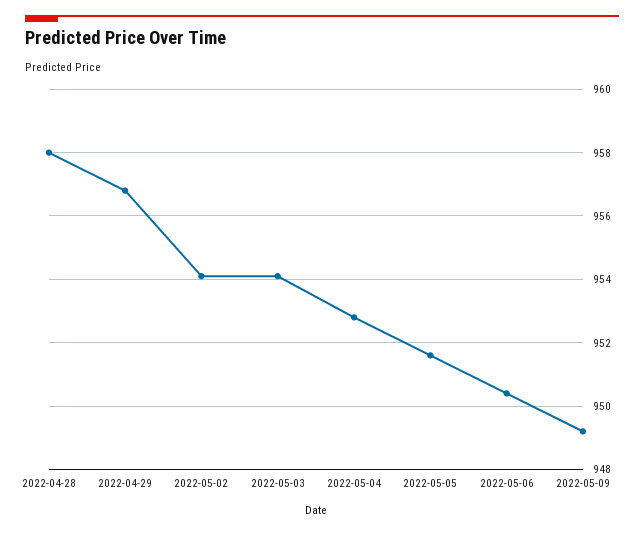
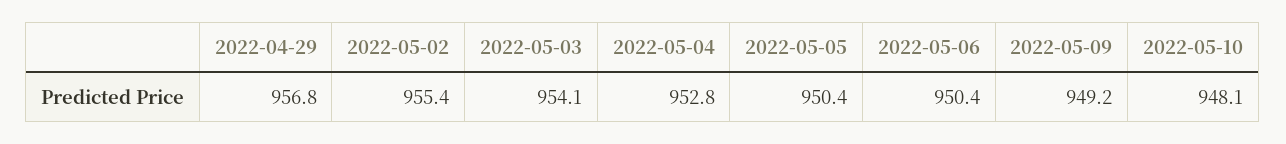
2022-04-28: 958 -> none
2022-05-02: 954 -> 955.4
2022-05-05: 951.5 -> 950.4
2022-05-10: none -> 948.1

